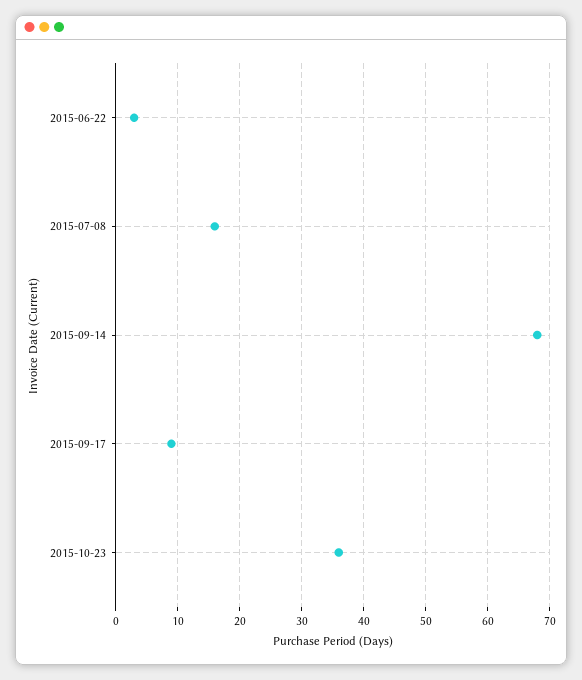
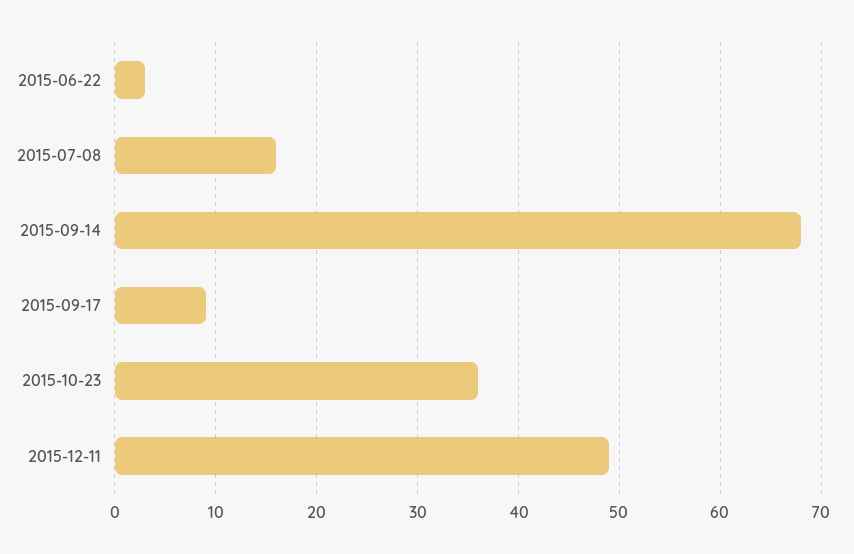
2015-12-11: none -> 49

